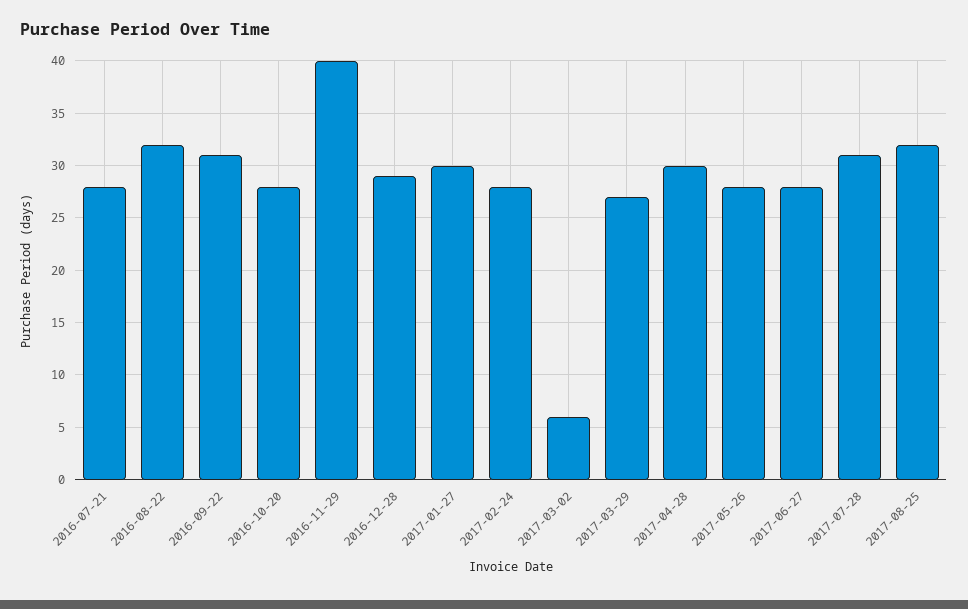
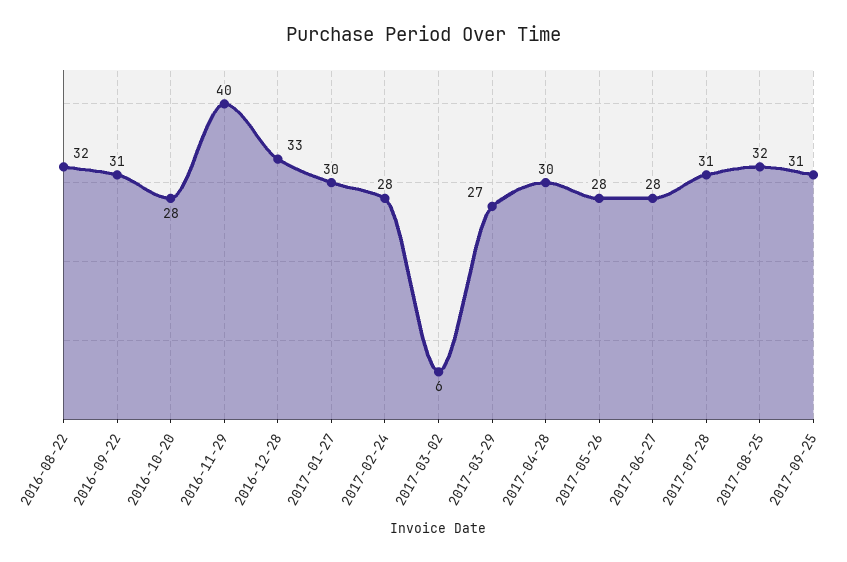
2016-07-21: 28 -> none
2016-12-28: 29 -> 33
2017-09-25: none -> 31

